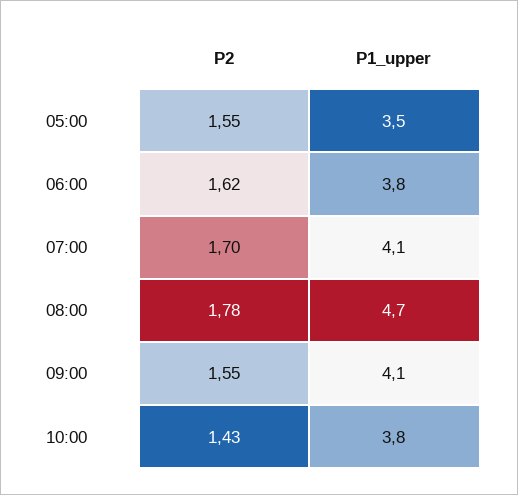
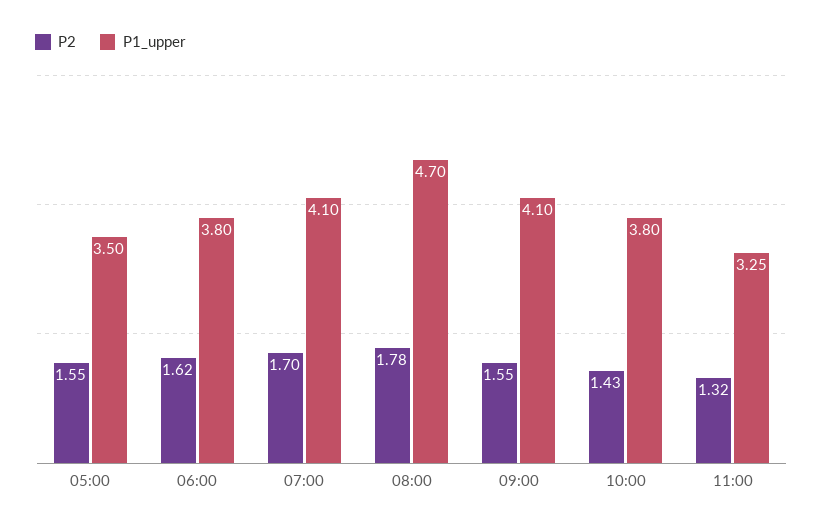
P2, 11:00: none -> 1.32
P1_upper, 11:00: none -> 3.25

